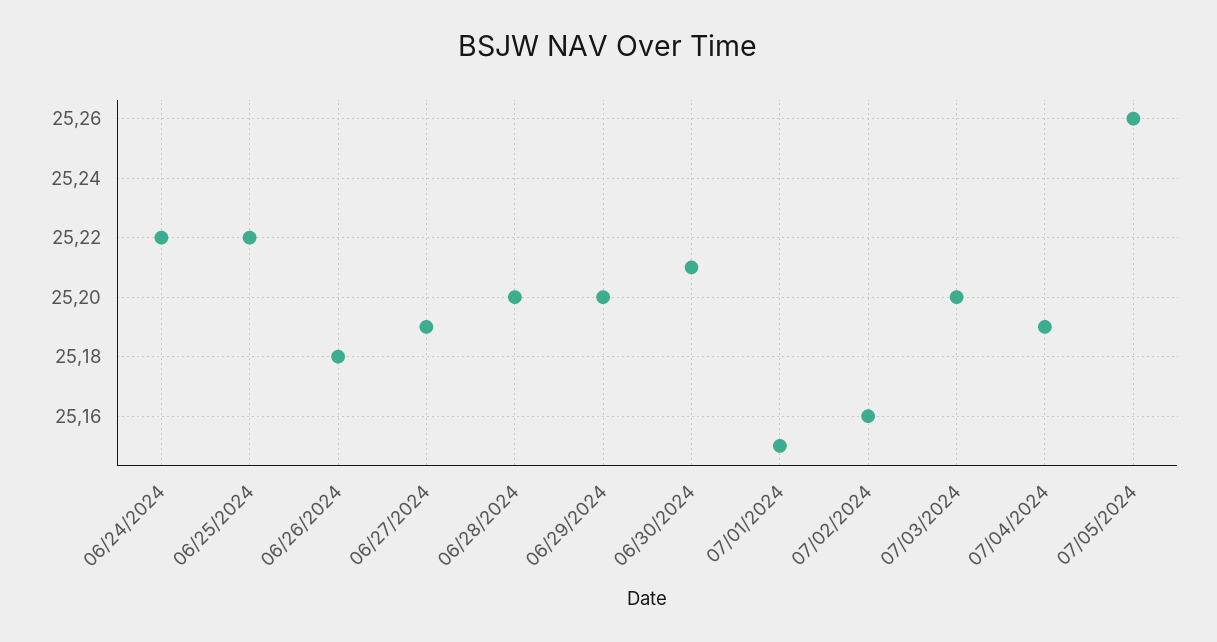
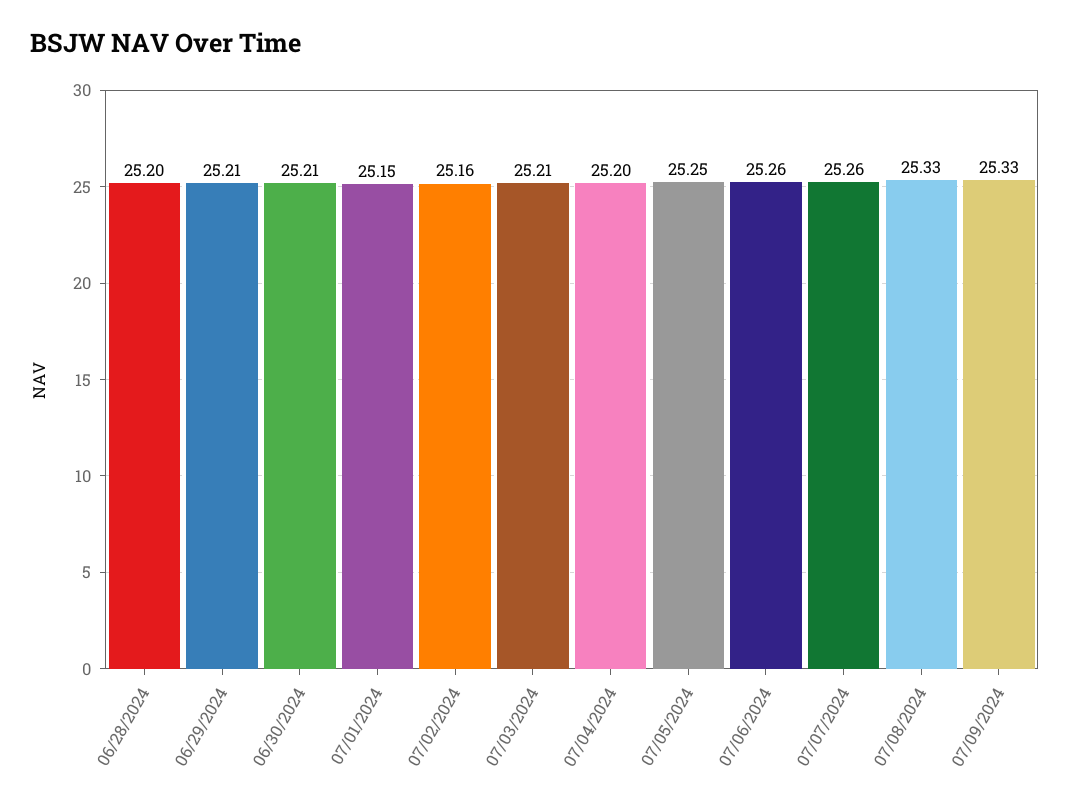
06/24/2024: 25.22 -> none
06/25/2024: 25.22 -> none
06/26/2024: 25.18 -> none
06/27/2024: 25.19 -> none
06/29/2024: 25.2 -> 25.21
07/03/2024: 25.2 -> 25.21
07/04/2024: 25.19 -> 25.2
07/05/2024: 25.26 -> 25.25
07/06/2024: none -> 25.26
07/07/2024: none -> 25.26
07/08/2024: none -> 25.33
07/09/2024: none -> 25.33

